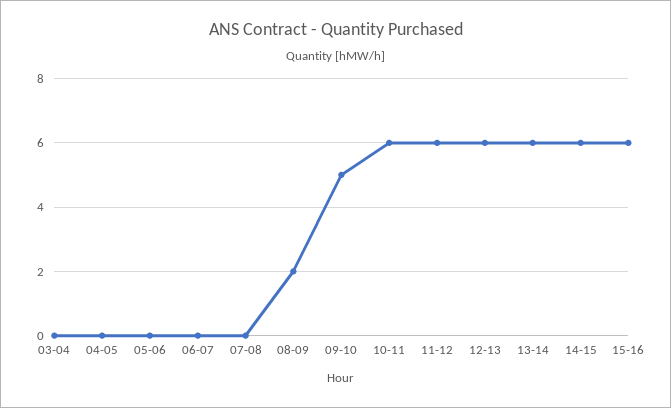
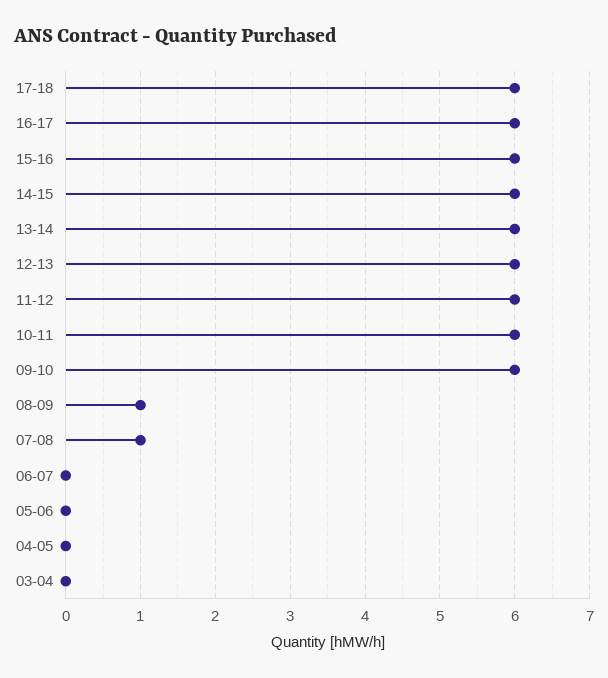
07-08: 0 -> 1
08-09: 2 -> 1
09-10: 5 -> 6
17-18: none -> 6
16-17: none -> 6

